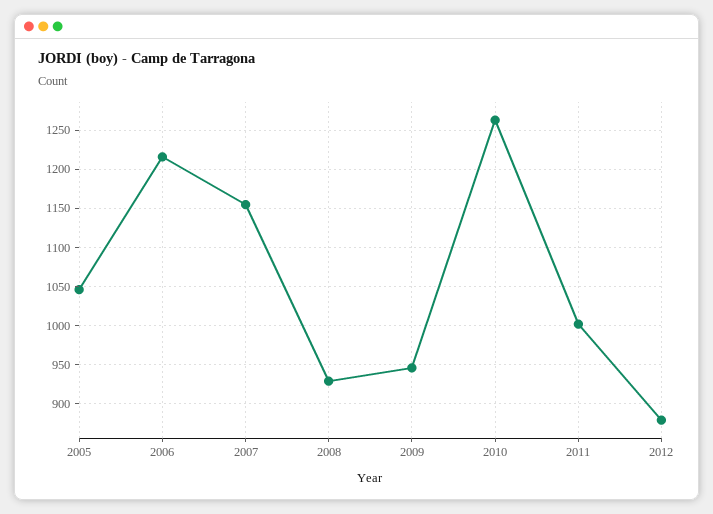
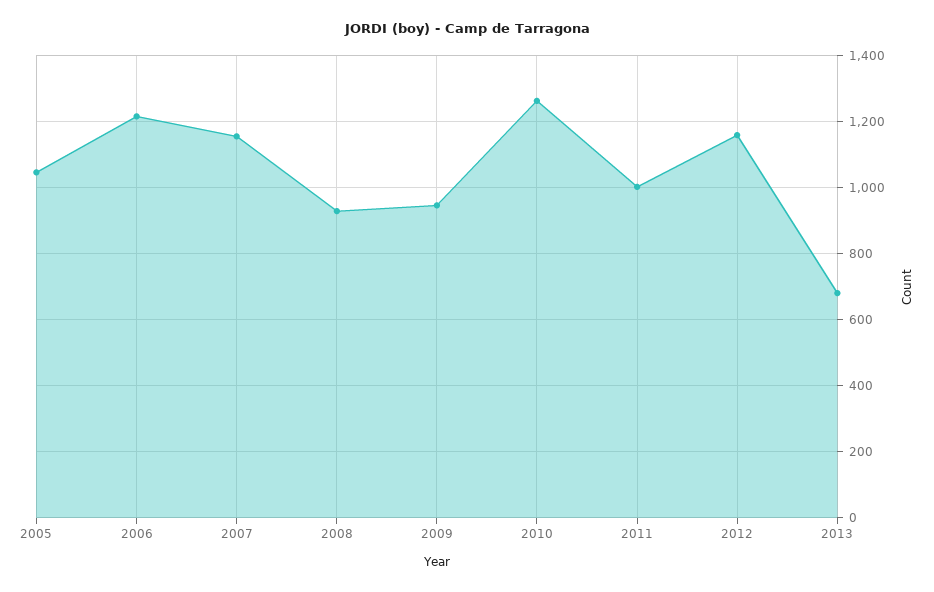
2012: 880 -> 1160
2013: none -> 680

